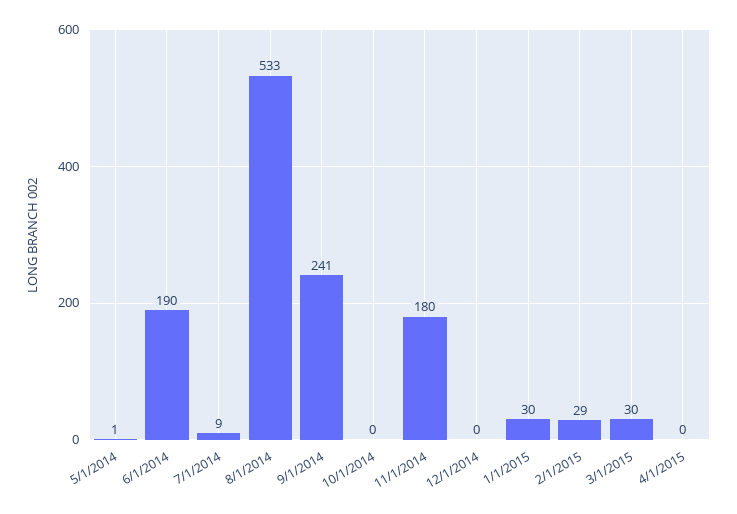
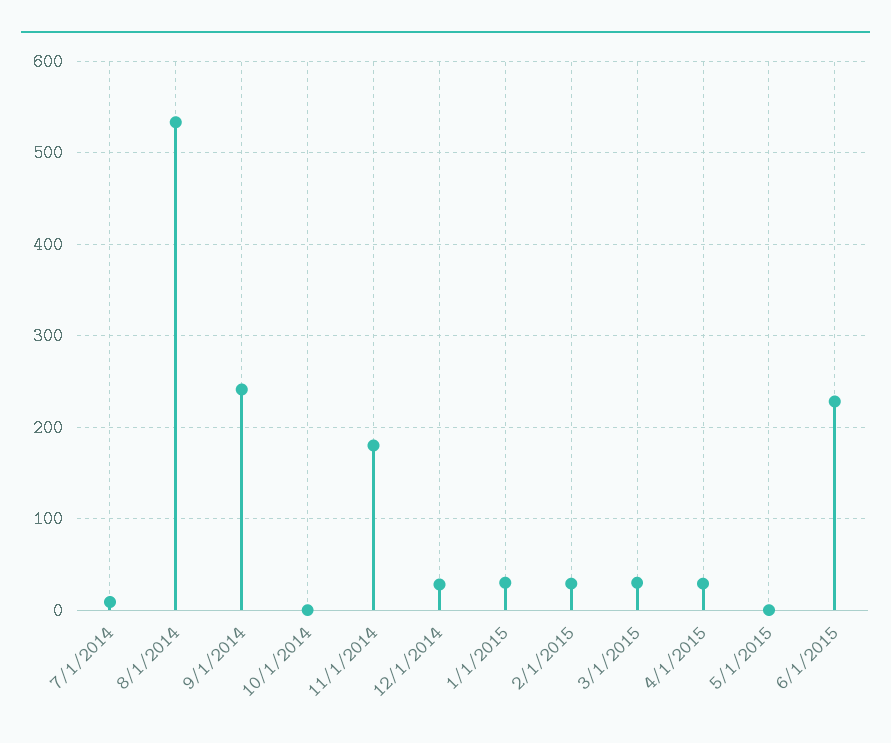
5/1/2014: 1 -> none
6/1/2014: 190 -> none
12/1/2014: 0 -> 30
4/1/2015: 0 -> 30
5/1/2015: none -> 0
6/1/2015: none -> 230

